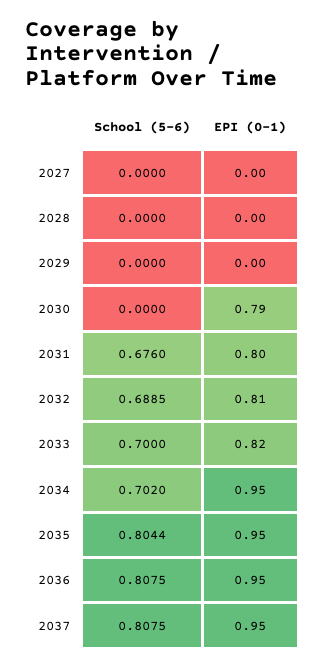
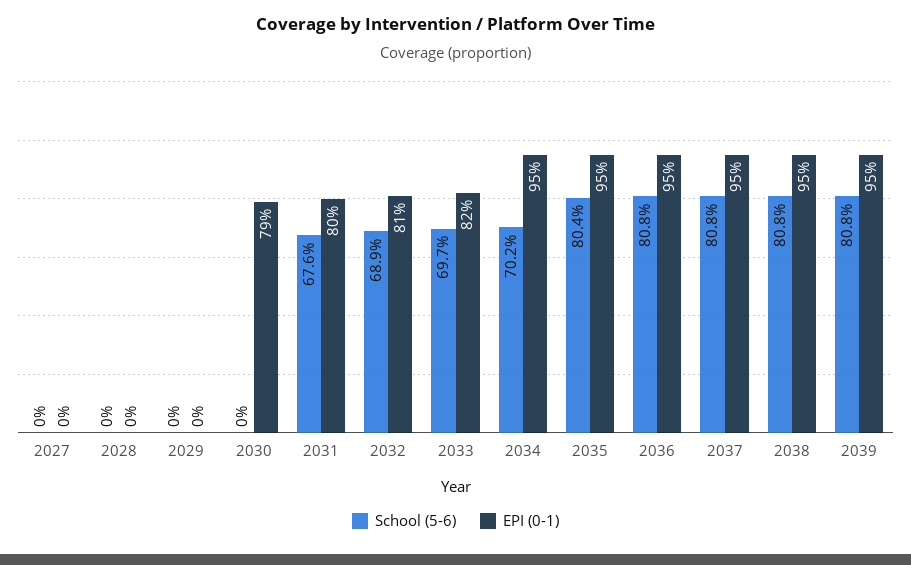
School (5-6), 2033: 0.7 -> 0.697
School (5-6), 2038: none -> 0.808
EPI (0-1), 2038: none -> 0.95
School (5-6), 2039: none -> 0.808
EPI (0-1), 2039: none -> 0.95

